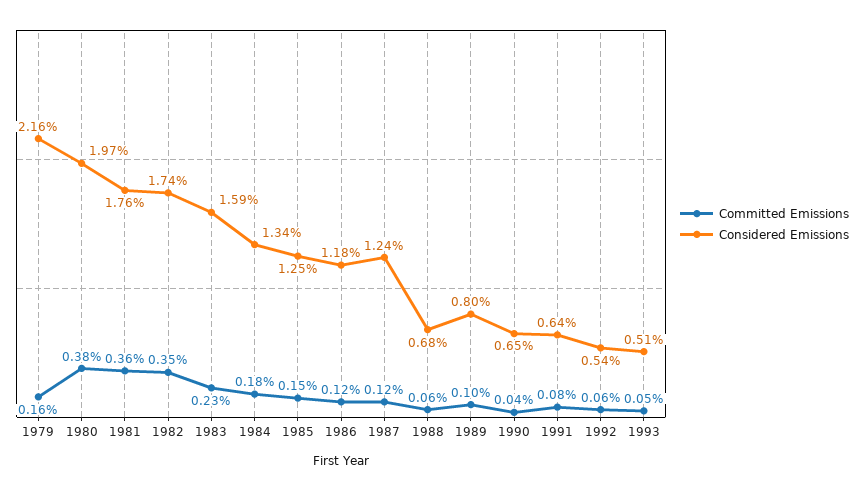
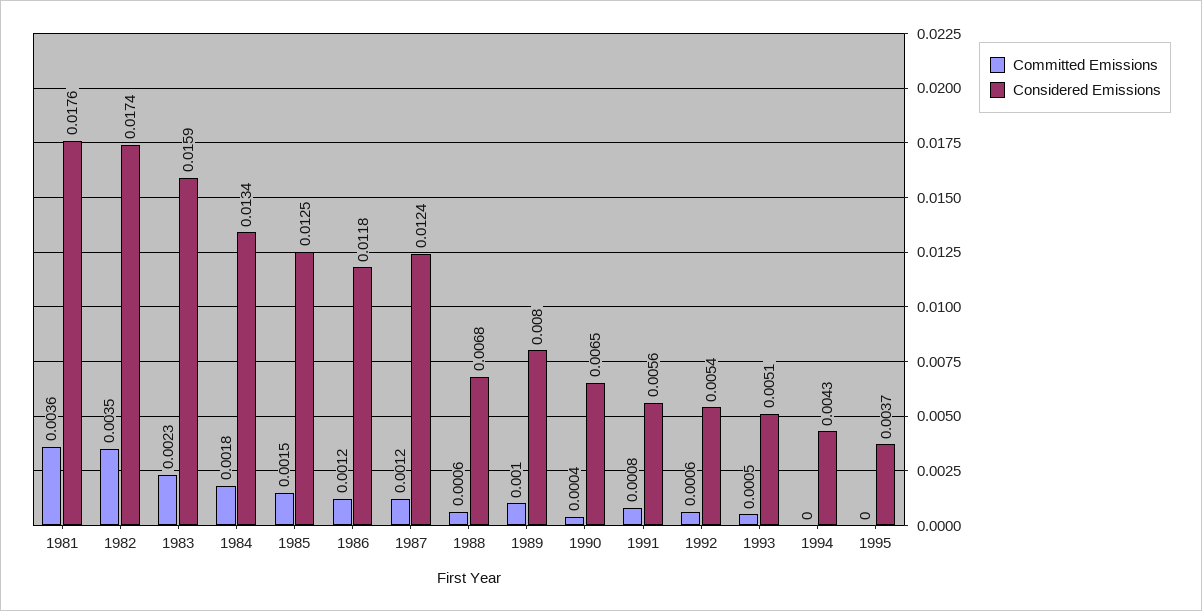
Committed Emissions, 1979: 0.0016 -> none
Considered Emissions, 1979: 0.0216 -> none
Committed Emissions, 1980: 0.0038 -> none
Considered Emissions, 1980: 0.0197 -> none
Considered Emissions, 1991: 0.0064 -> 0.0056
Committed Emissions, 1994: none -> 0
Considered Emissions, 1994: none -> 0.0043
Committed Emissions, 1995: none -> 0
Considered Emissions, 1995: none -> 0.0037

